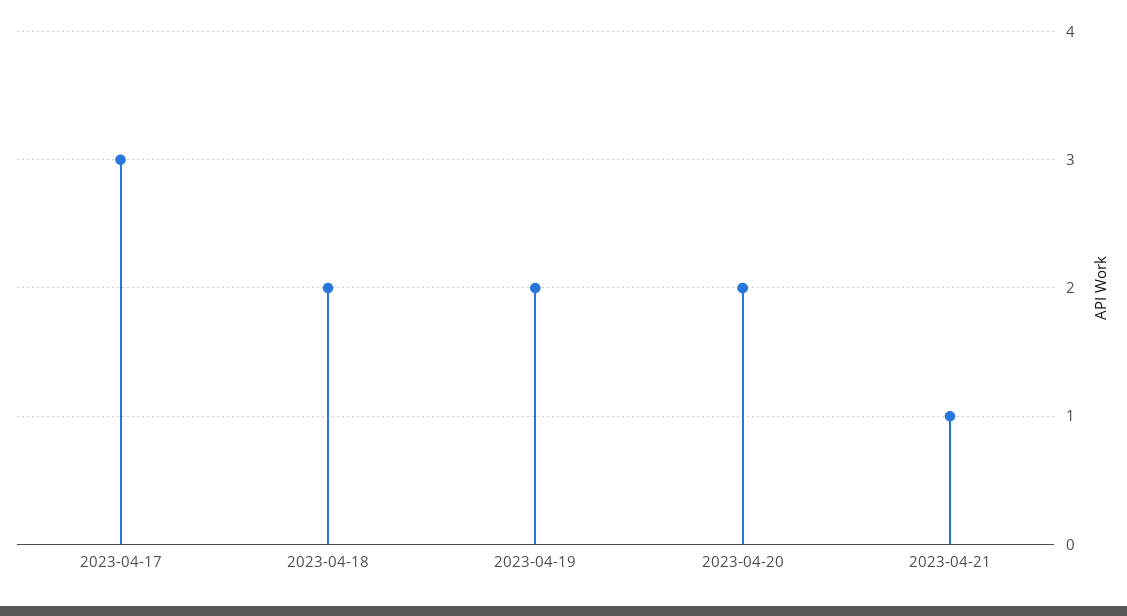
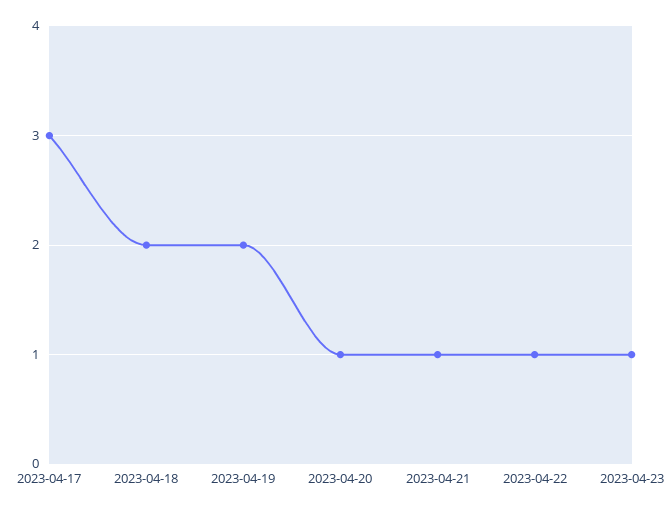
2023-04-20: 2 -> 1
2023-04-22: none -> 1
2023-04-23: none -> 1

